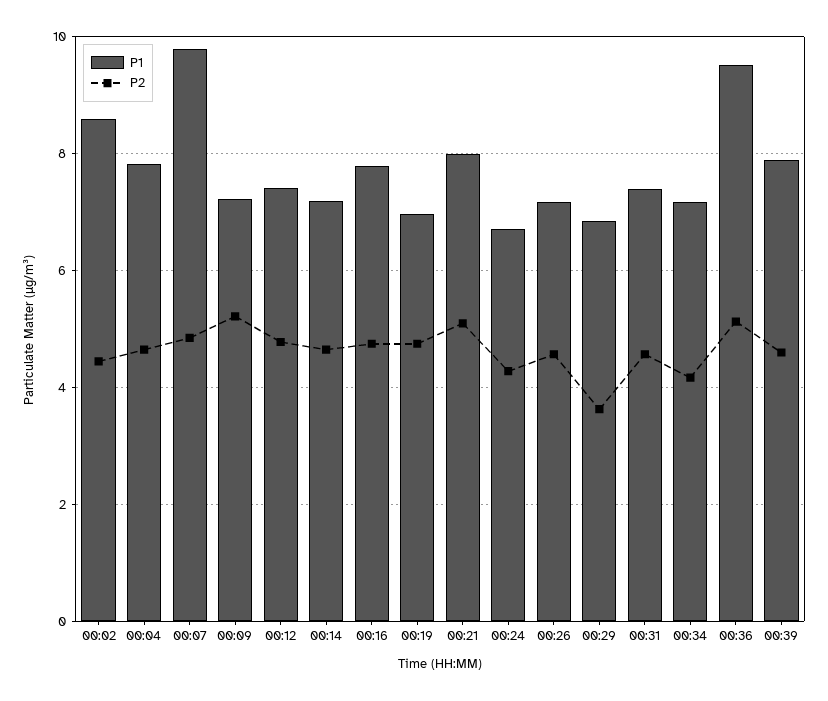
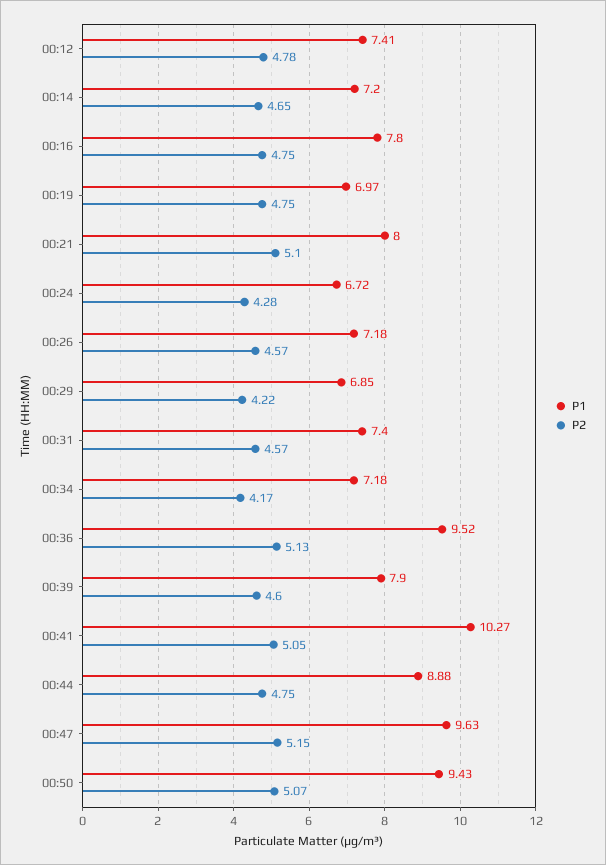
P1, 00:02: 8.6 -> none
P2, 00:02: 4.4 -> none
P1, 00:04: 7.8 -> none
P2, 00:04: 4.6 -> none
P1, 00:07: 9.8 -> none
P2, 00:07: 4.8 -> none
P1, 00:09: 7.2 -> none
P2, 00:09: 5.2 -> none
P2, 00:29: 3.6 -> 4.22
P1, 00:41: none -> 10.27
P2, 00:41: none -> 5.05
P1, 00:44: none -> 8.88
P2, 00:44: none -> 4.75
P1, 00:47: none -> 9.63
P2, 00:47: none -> 5.15
P1, 00:50: none -> 9.43
P2, 00:50: none -> 5.07

